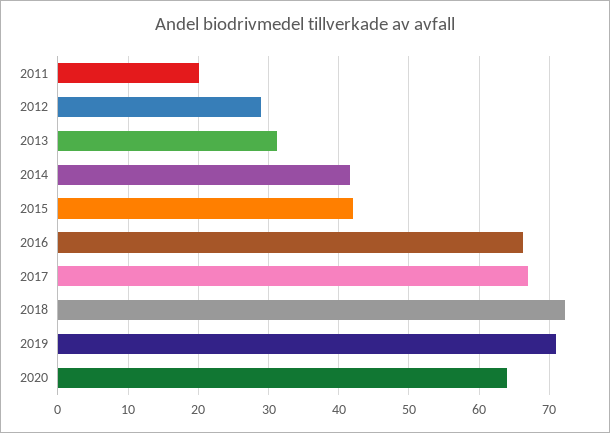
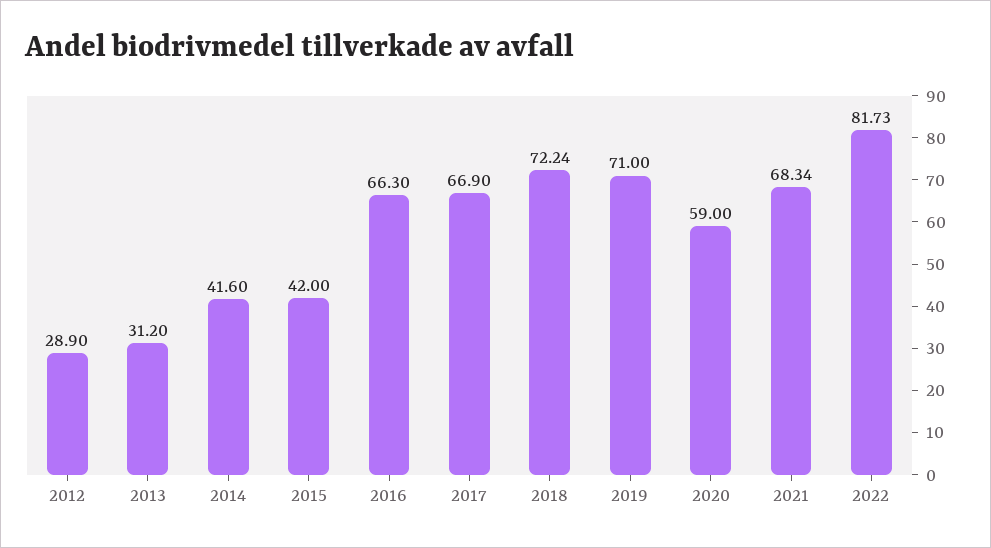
2011: 20 -> none
2020: 64 -> 59
2021: none -> 68.34
2022: none -> 81.73

